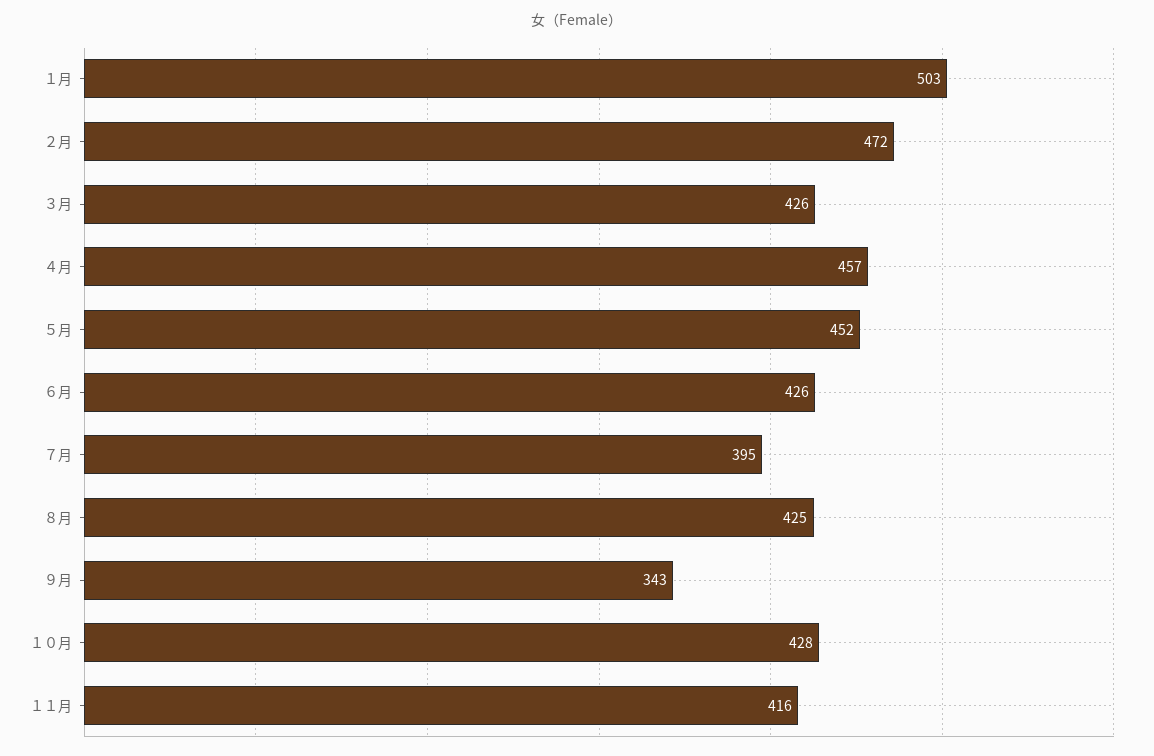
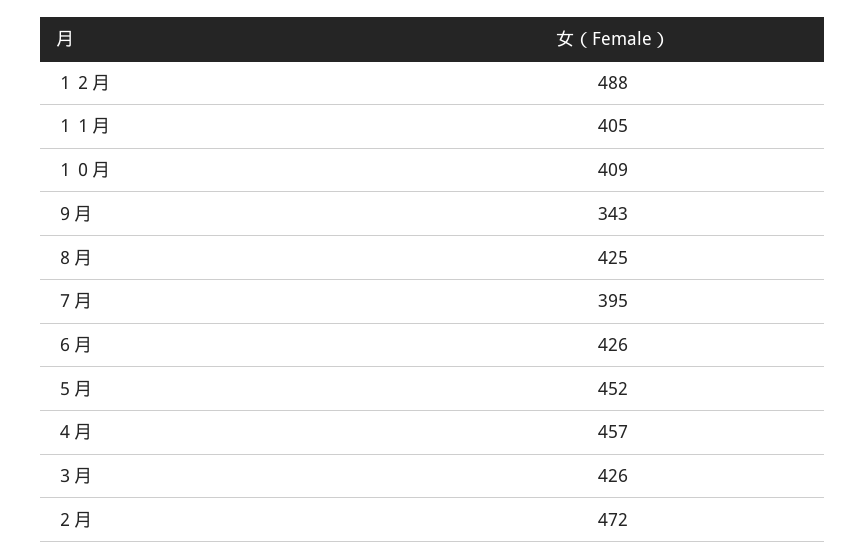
１月: 503 -> none
１０月: 428 -> 409
１１月: 416 -> 405
１２月: none -> 488

